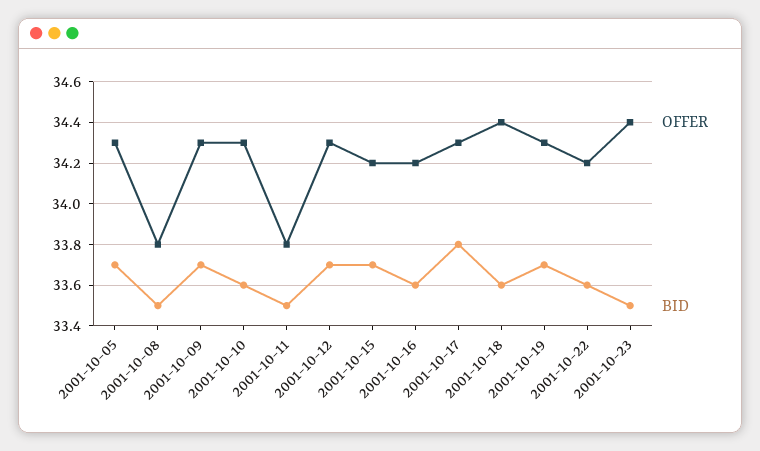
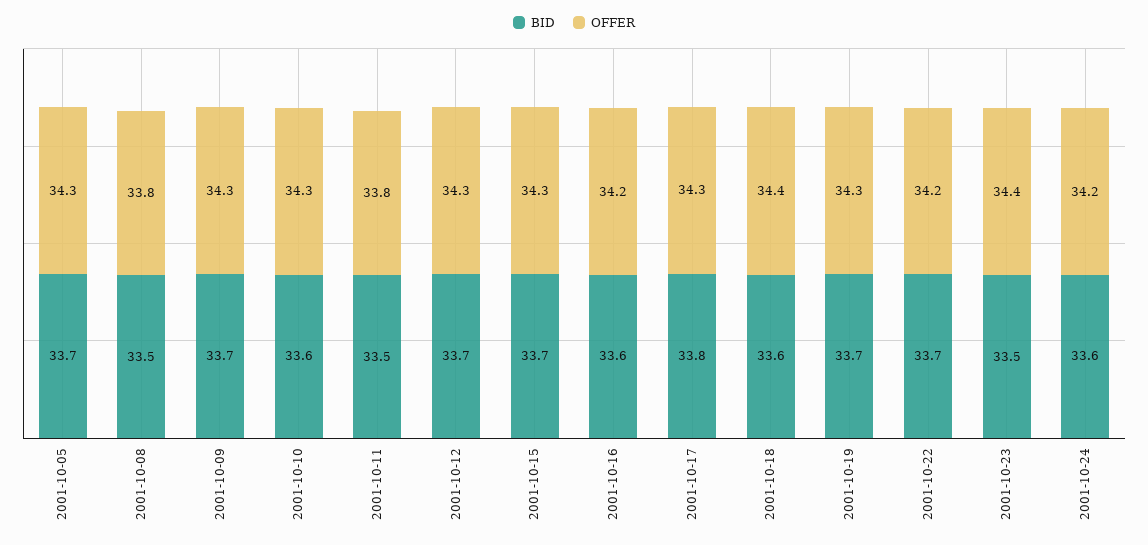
OFFER, 2001-10-15: 34.2 -> 34.3
BID, 2001-10-22: 33.6 -> 33.7
BID, 2001-10-24: none -> 33.6
OFFER, 2001-10-24: none -> 34.2

